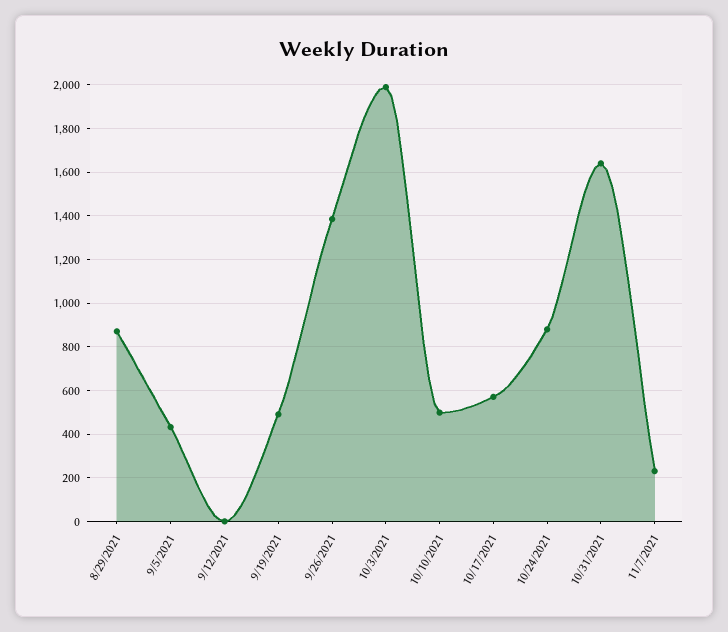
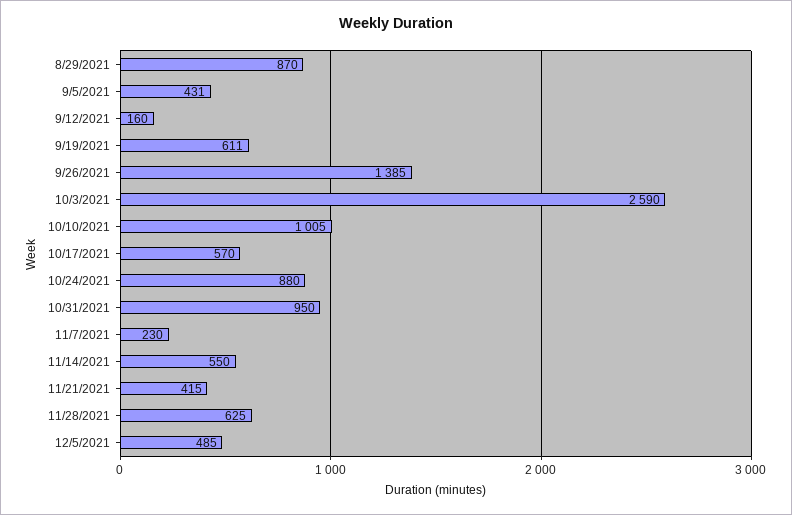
9/12/2021: 0 -> 160
9/19/2021: 500 -> 611
10/3/2021: 2000 -> 2590
10/10/2021: 500 -> 1005
10/31/2021: 1650 -> 950
11/14/2021: none -> 550
11/21/2021: none -> 415
11/28/2021: none -> 625
12/5/2021: none -> 485

